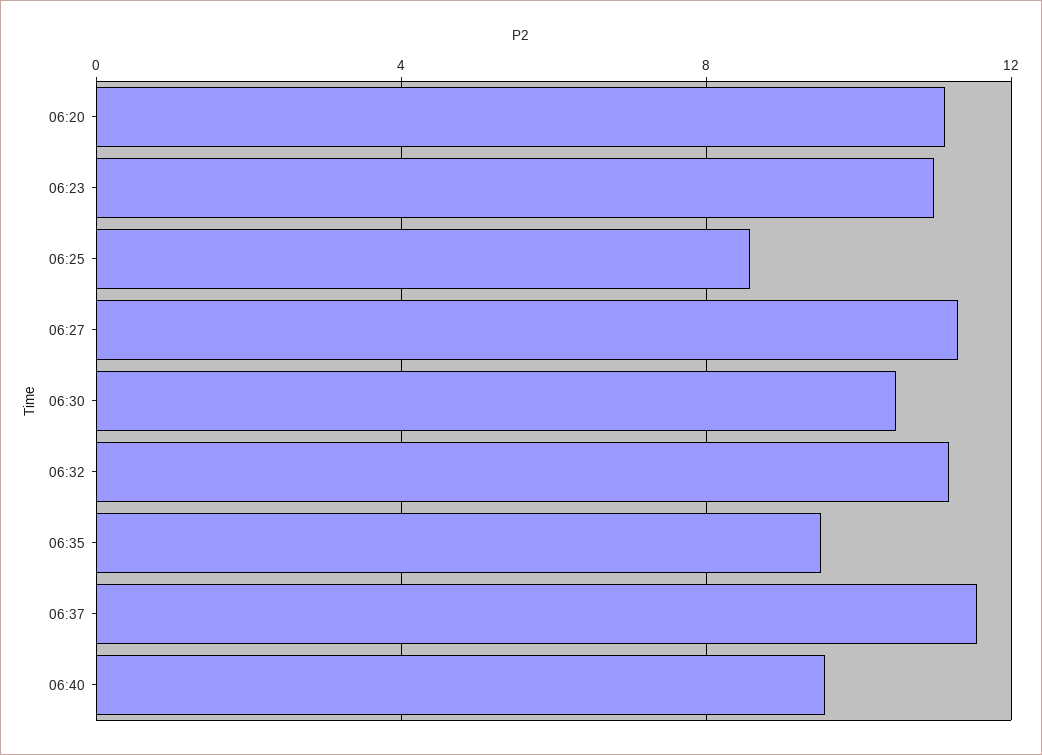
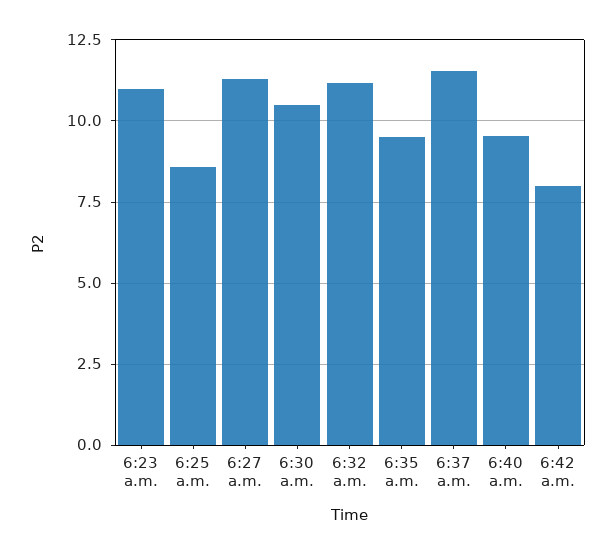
06:20: 11 -> none
6:42 a.m.: none -> 8

